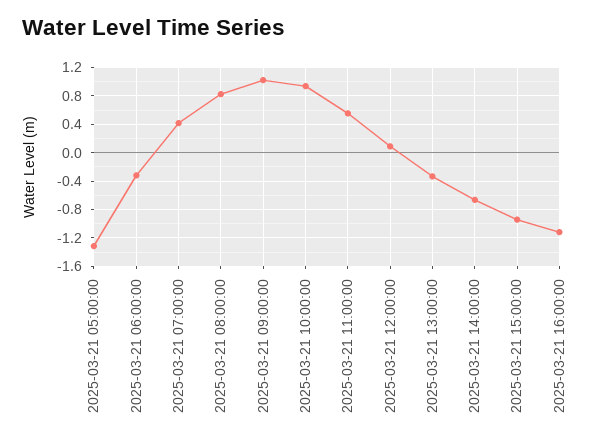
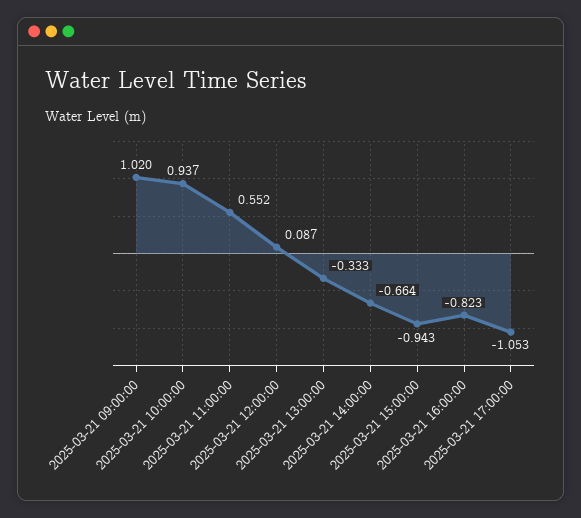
2025-03-21 05:00:00: -1.3 -> none
2025-03-21 06:00:00: -0.3 -> none
2025-03-21 07:00:00: 0.4 -> none
2025-03-21 08:00:00: 0.8 -> none
2025-03-21 16:00:00: -1.1 -> -0.823
2025-03-21 17:00:00: none -> -1.053

